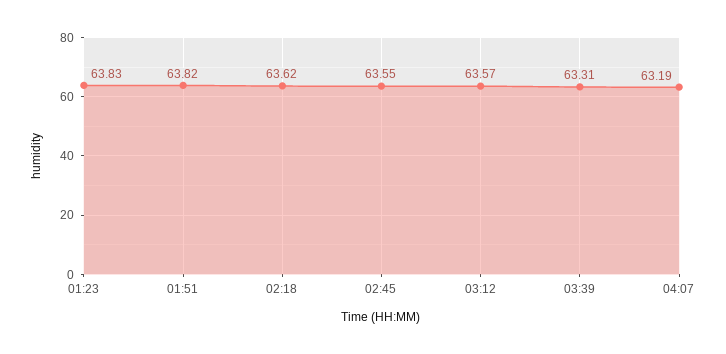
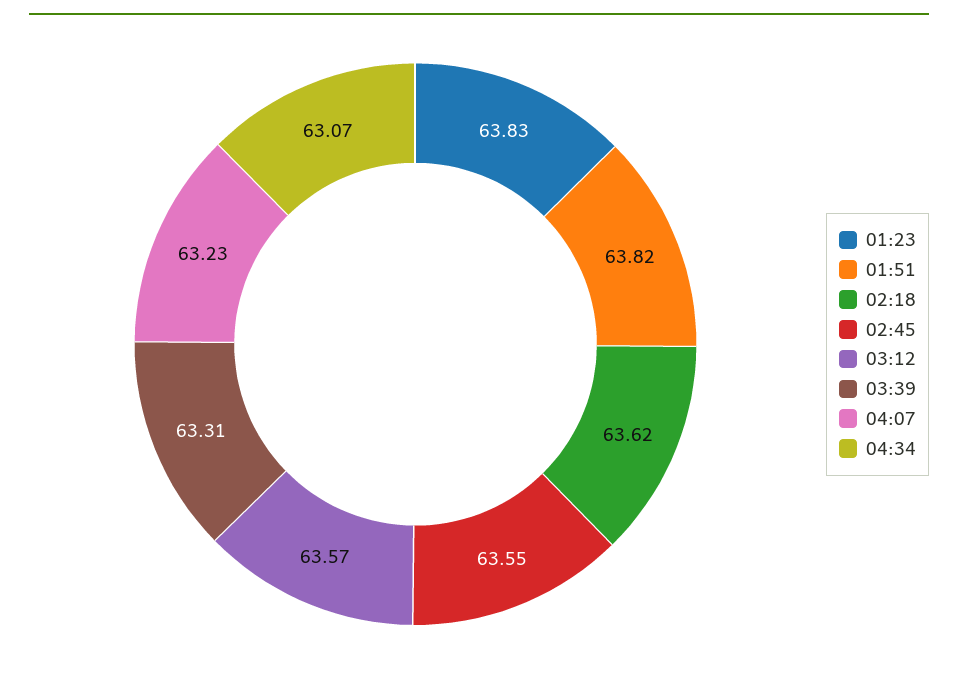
04:07: 63.19 -> 63.23
04:34: none -> 63.07

